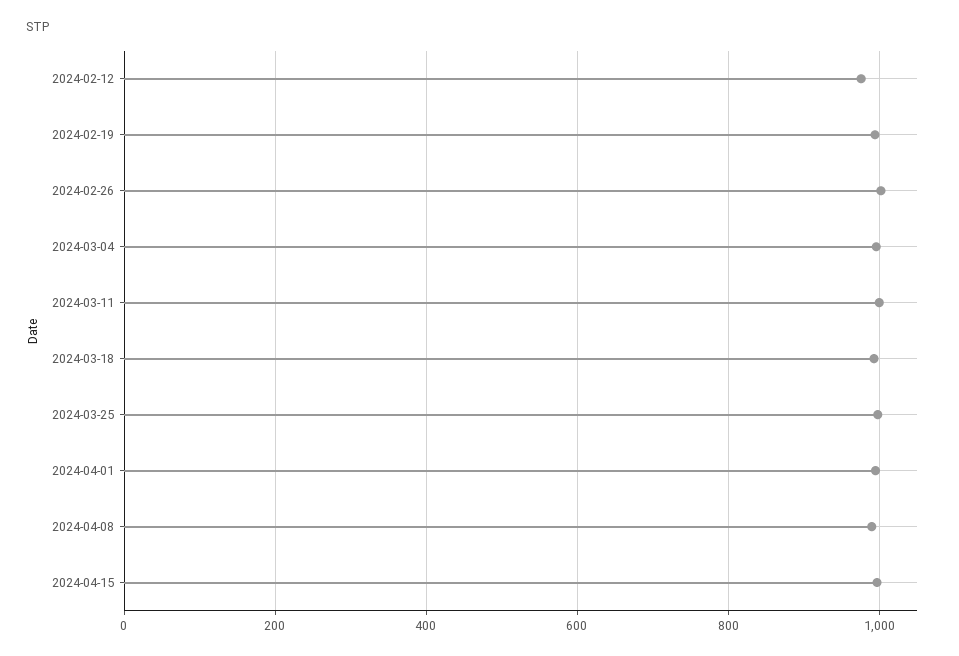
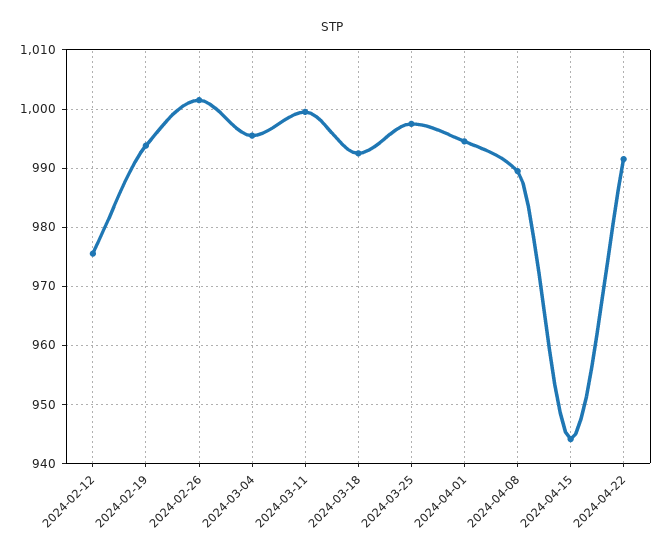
2024-04-15: 1000 -> 944
2024-04-22: none -> 992

